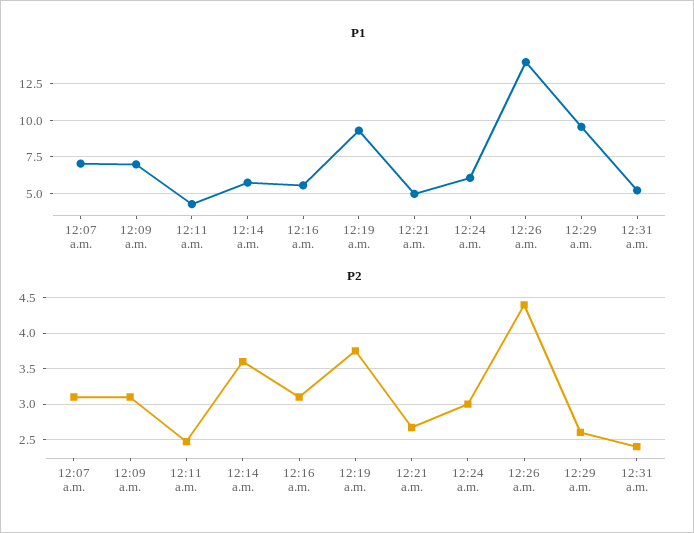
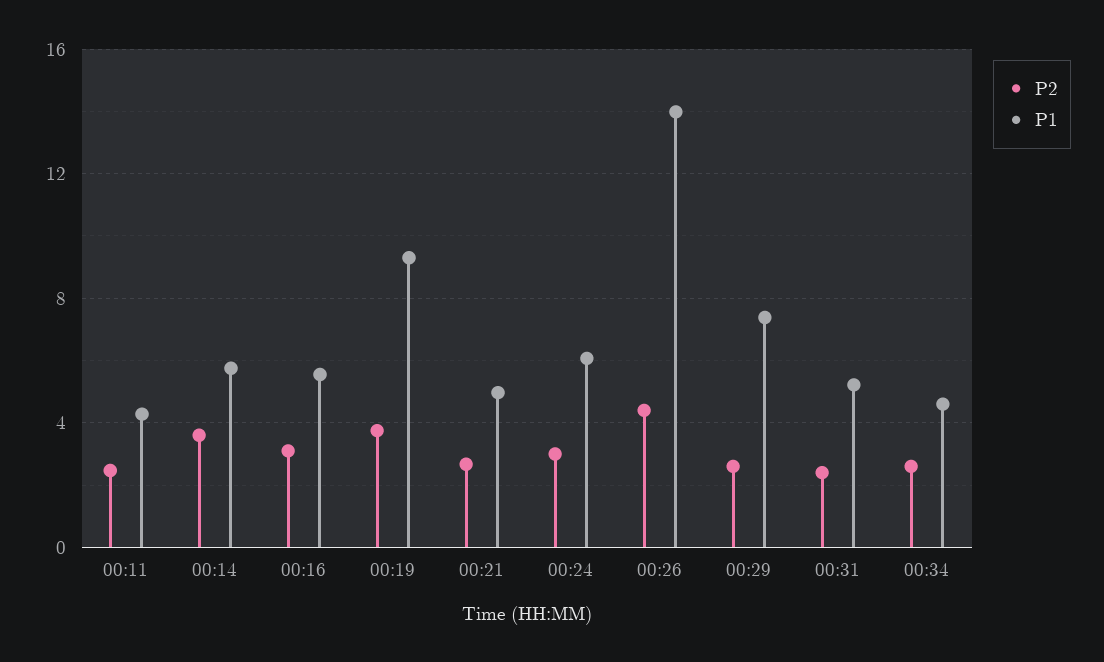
P1, 12:07 a.m.: 7 -> none
P1, 12:09 a.m.: 7 -> none
P1, 12:29 a.m.: 9.5 -> 7.5
P2, 12:07 a.m.: 3.1 -> none
P2, 12:09 a.m.: 3.1 -> none
P2, 00:34: none -> 2.5
P1, 00:34: none -> 4.5

